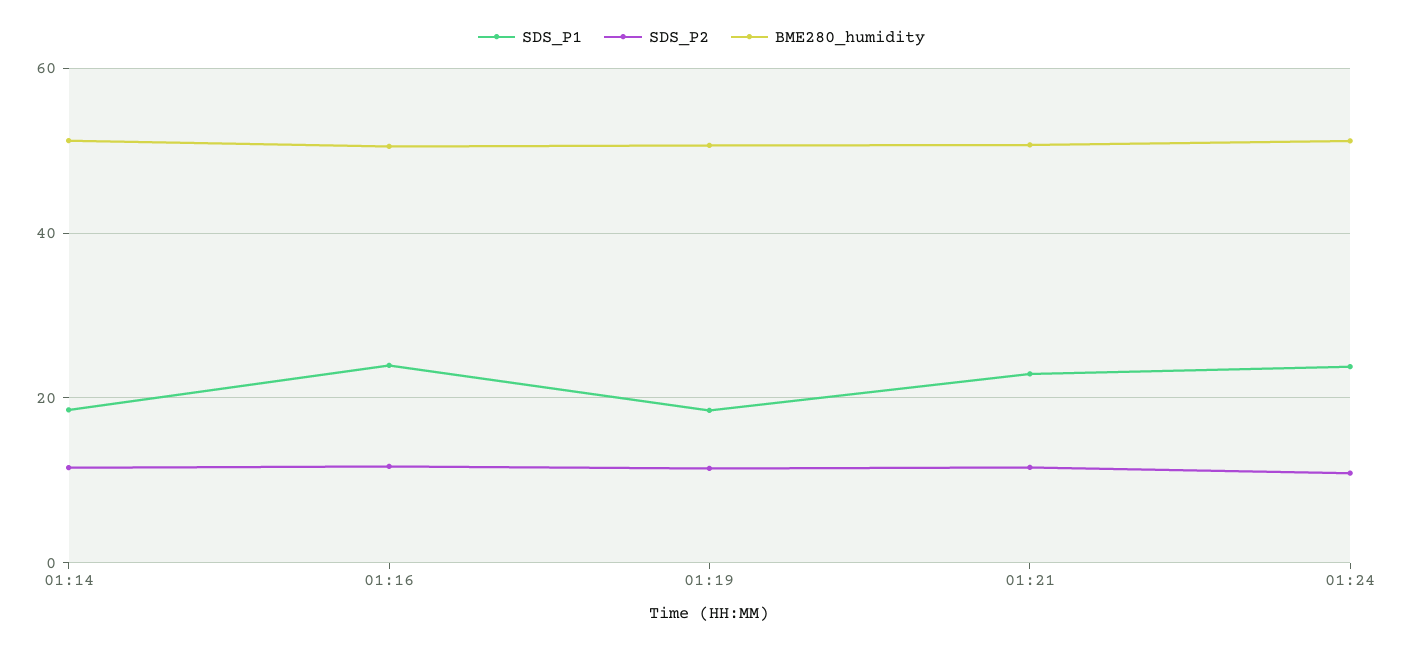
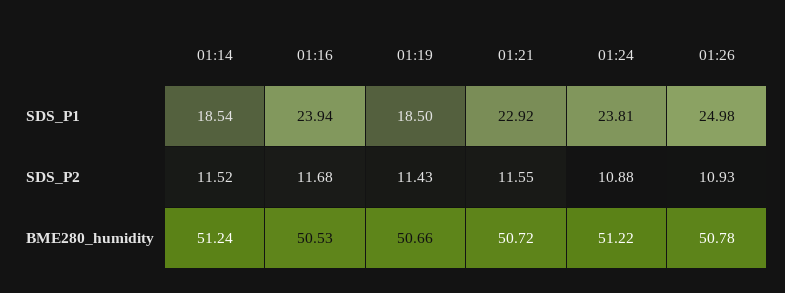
SDS_P1, 01:26: none -> 24.98
SDS_P2, 01:26: none -> 10.93
BME280_humidity, 01:26: none -> 50.78

